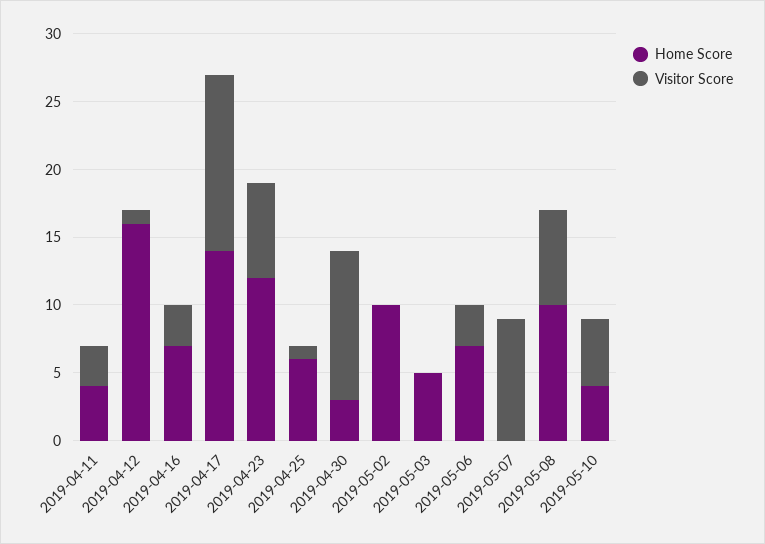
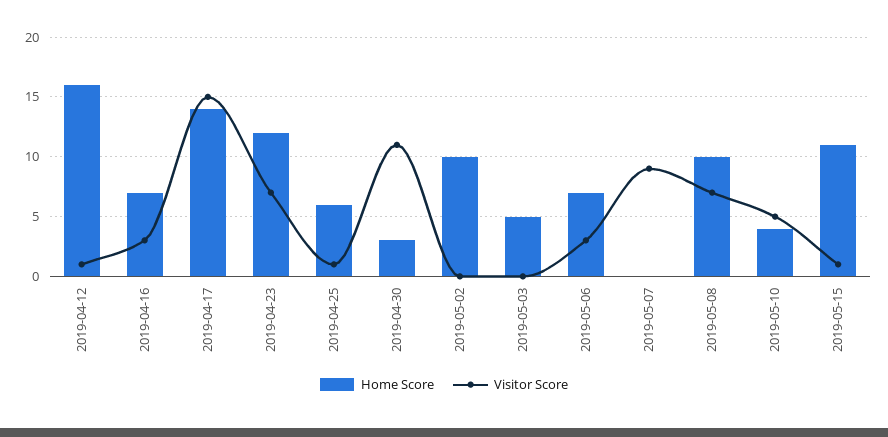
Home Score, 2019-04-11: 4 -> none
Visitor Score, 2019-04-11: 3 -> none
Visitor Score, 2019-04-17: 13 -> 15
Home Score, 2019-05-15: none -> 11
Visitor Score, 2019-05-15: none -> 1

